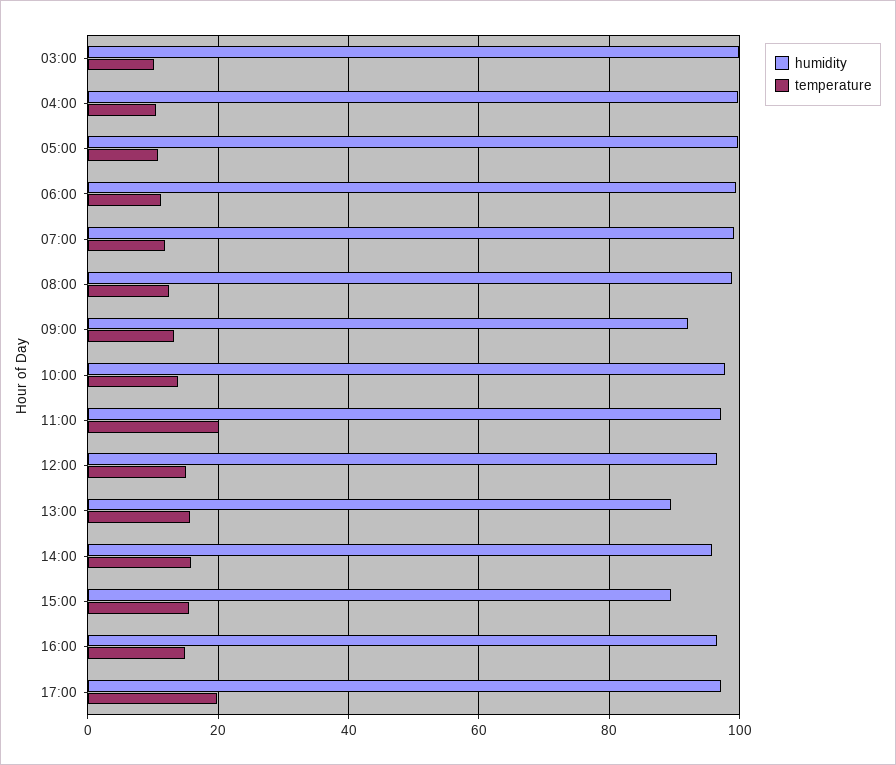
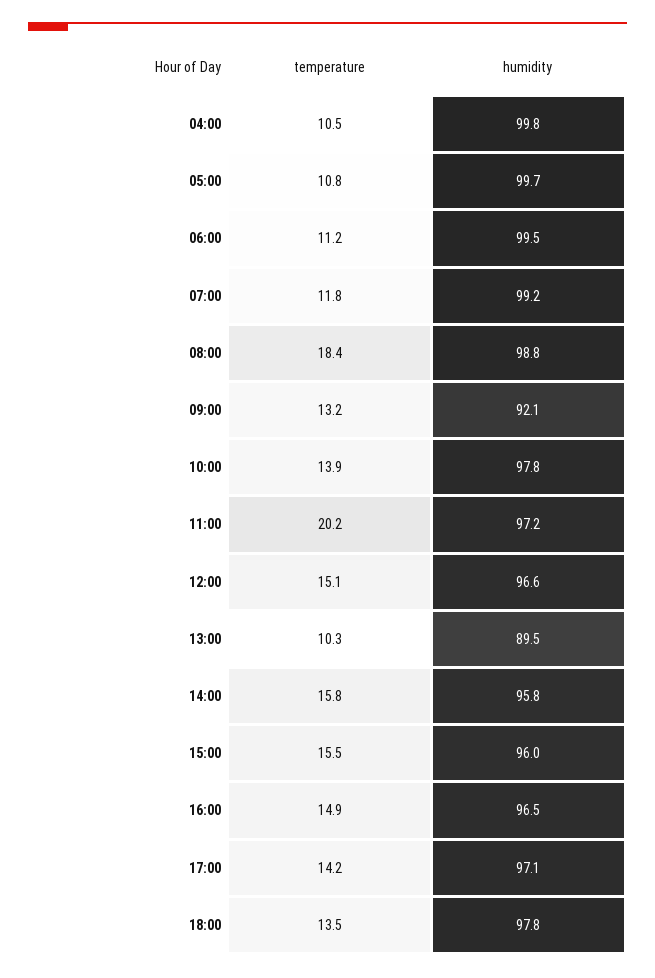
humidity, 03:00: 100 -> none
temperature, 03:00: 10 -> none
temperature, 08:00: 12 -> 18.4
temperature, 13:00: 16 -> 10.3
humidity, 15:00: 90 -> 96
temperature, 17:00: 20 -> 14.2
temperature, 18:00: none -> 13.5
humidity, 18:00: none -> 97.8

